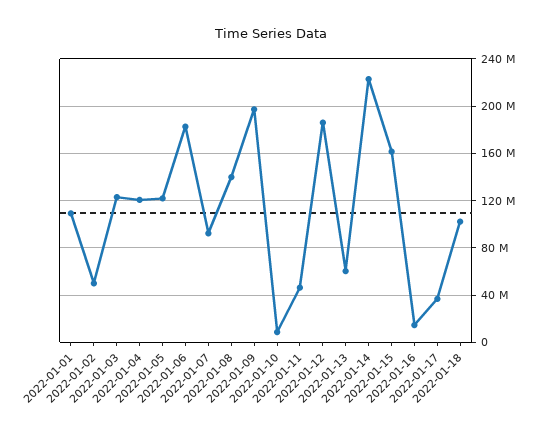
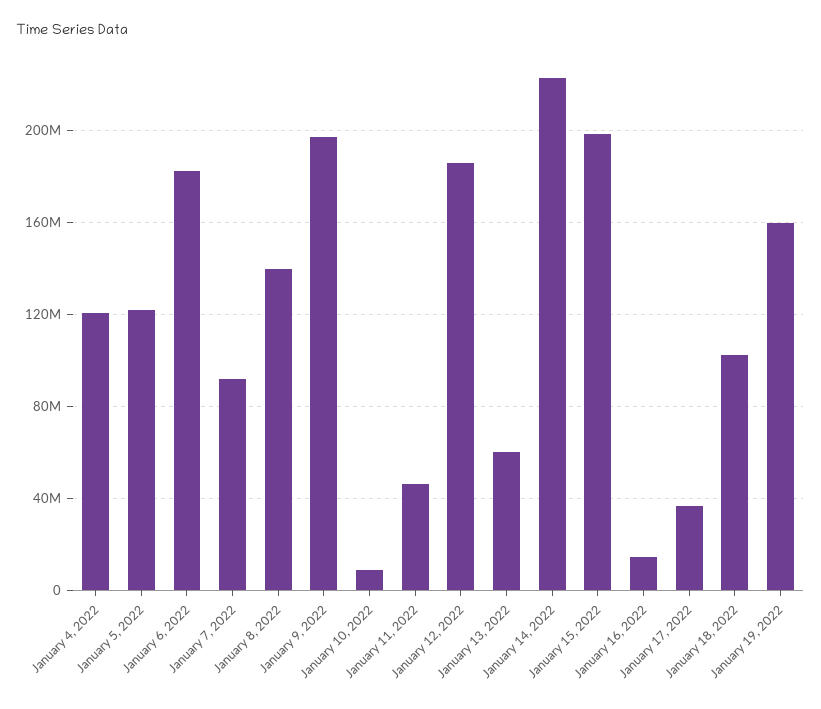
2022-01-01: 110000000 -> none
2022-01-02: 50000000 -> none
2022-01-03: 120000000 -> none
2022-01-15: 160000000 -> 200000000
January 19, 2022: none -> 160000000

